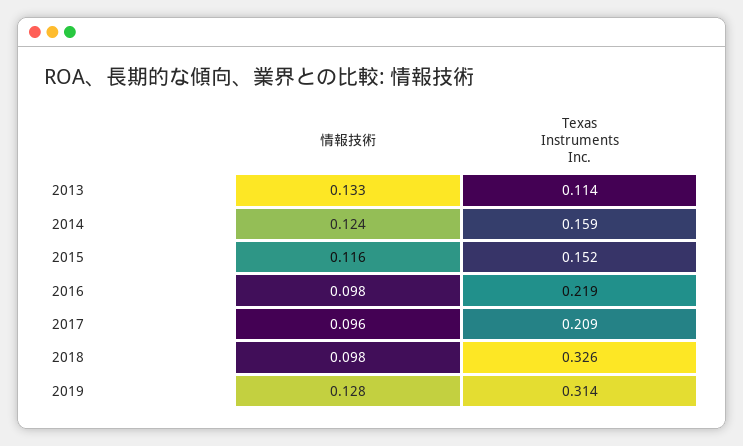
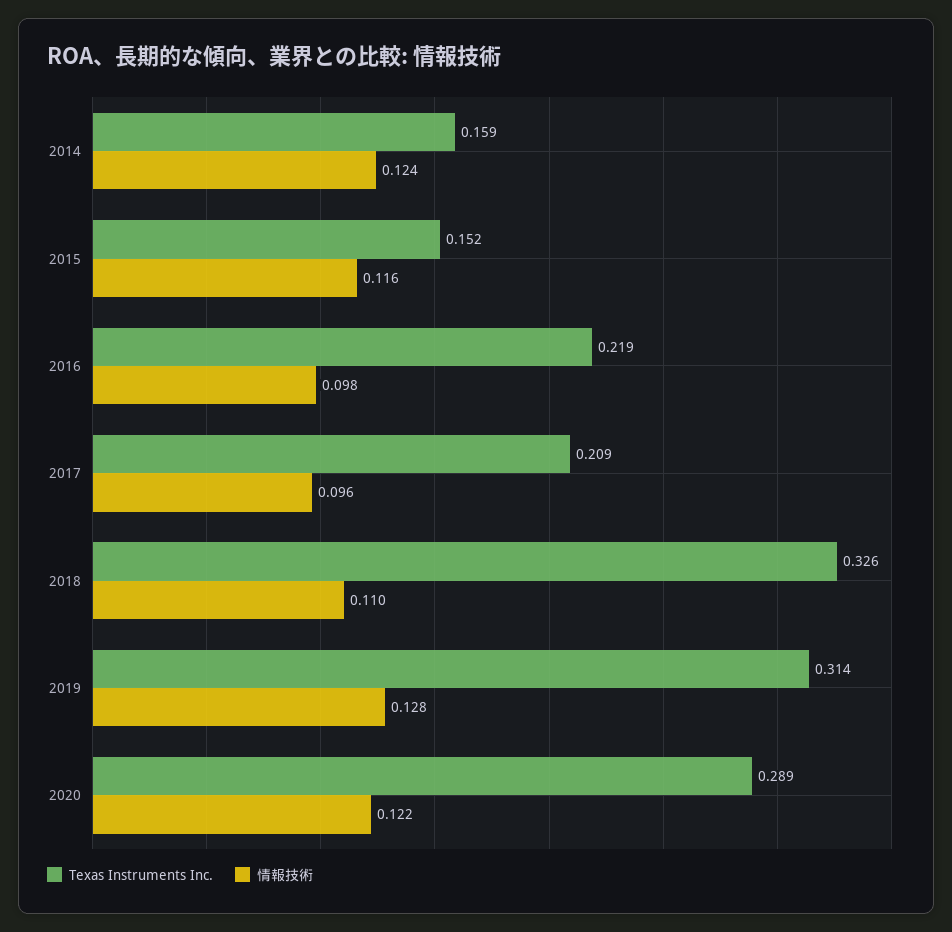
情報技術, 2013: 0.133 -> none
Texas Instruments Inc., 2013: 0.114 -> none
情報技術, 2018: 0.098 -> 0.11
Texas Instruments Inc., 2020: none -> 0.289
情報技術, 2020: none -> 0.122

